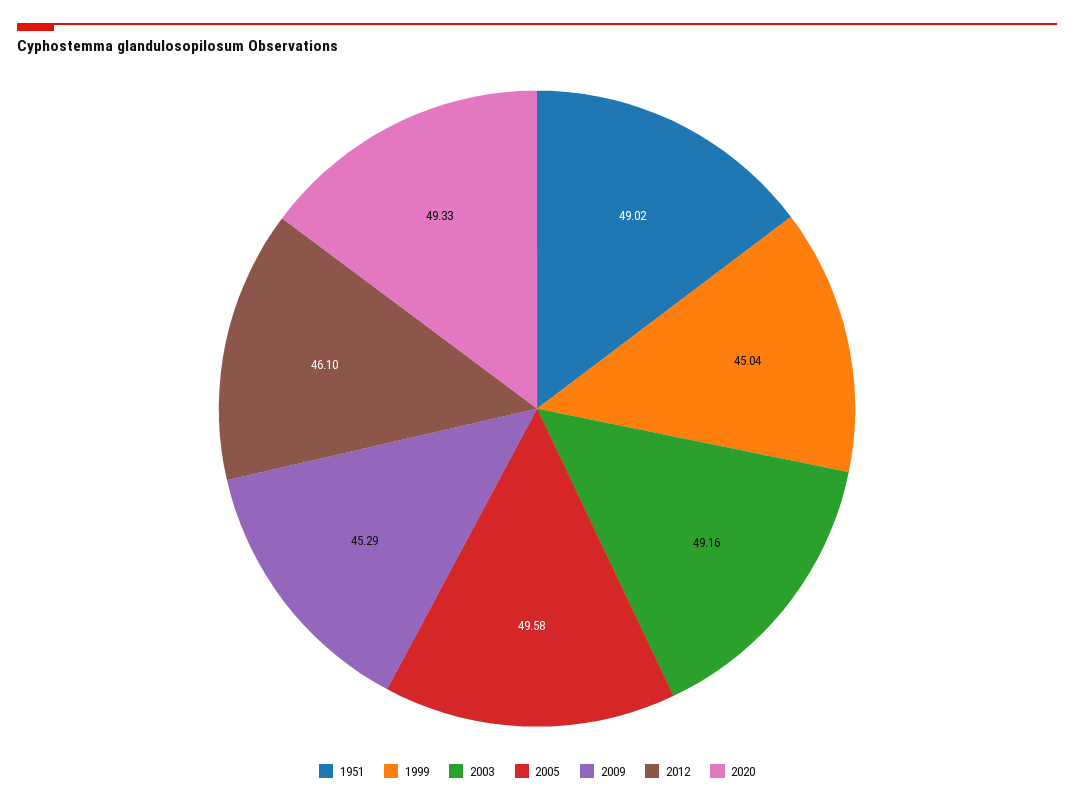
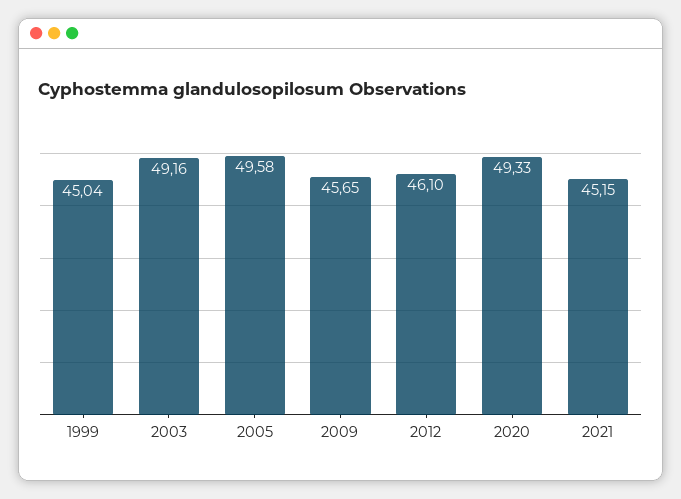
1951: 49.02 -> none
2009: 45.29 -> 45.65
2021: none -> 45.15

